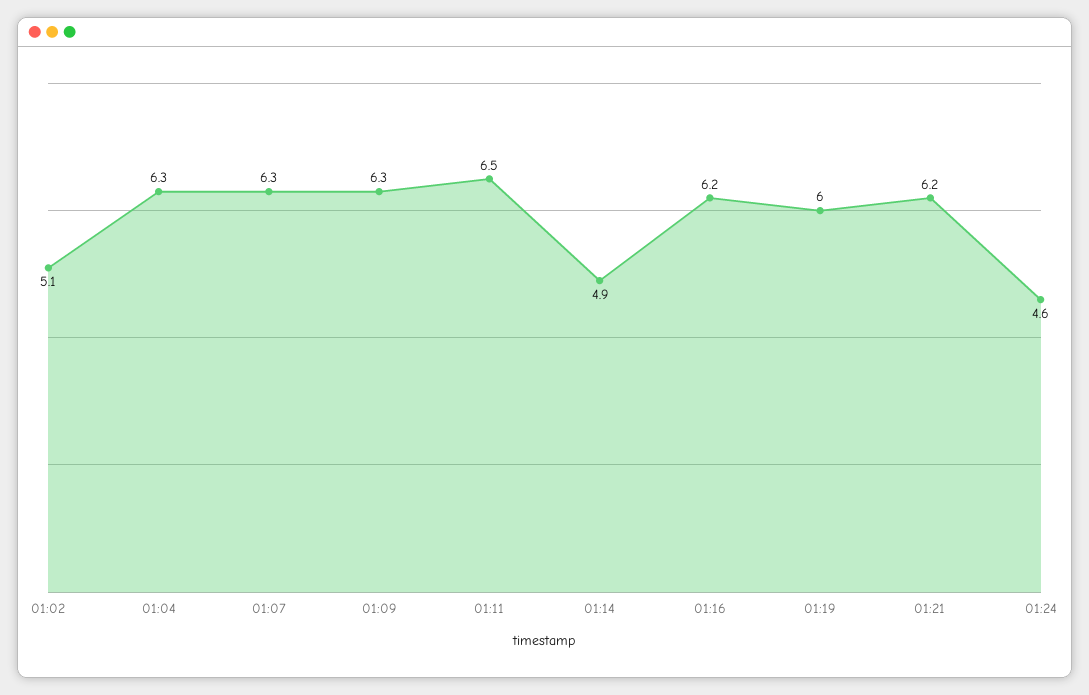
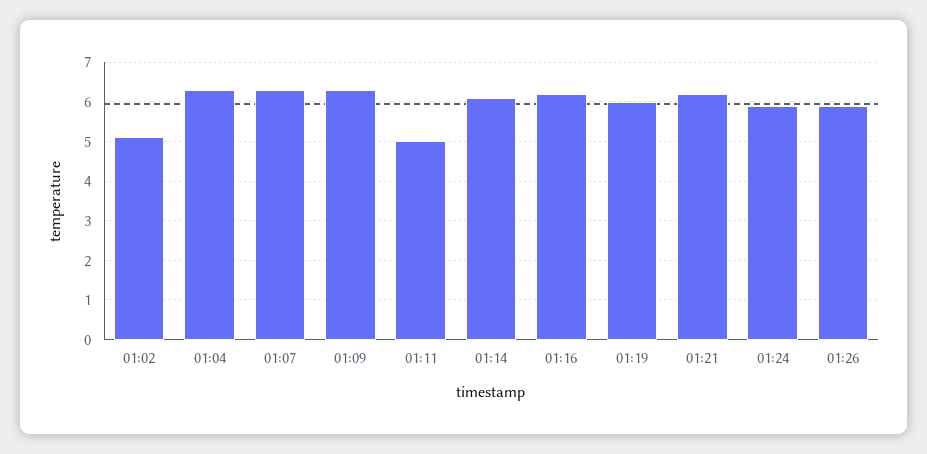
01:11: 6.5 -> 5
01:14: 4.9 -> 6
01:24: 4.6 -> 6
01:26: none -> 6

